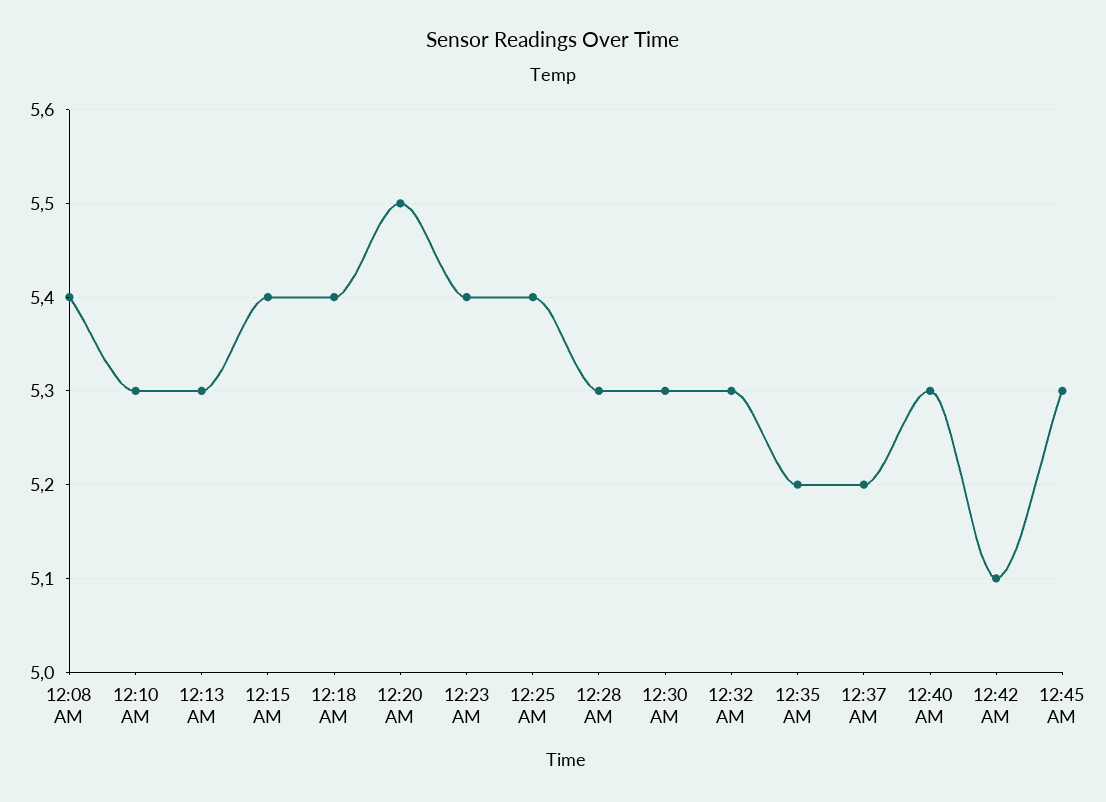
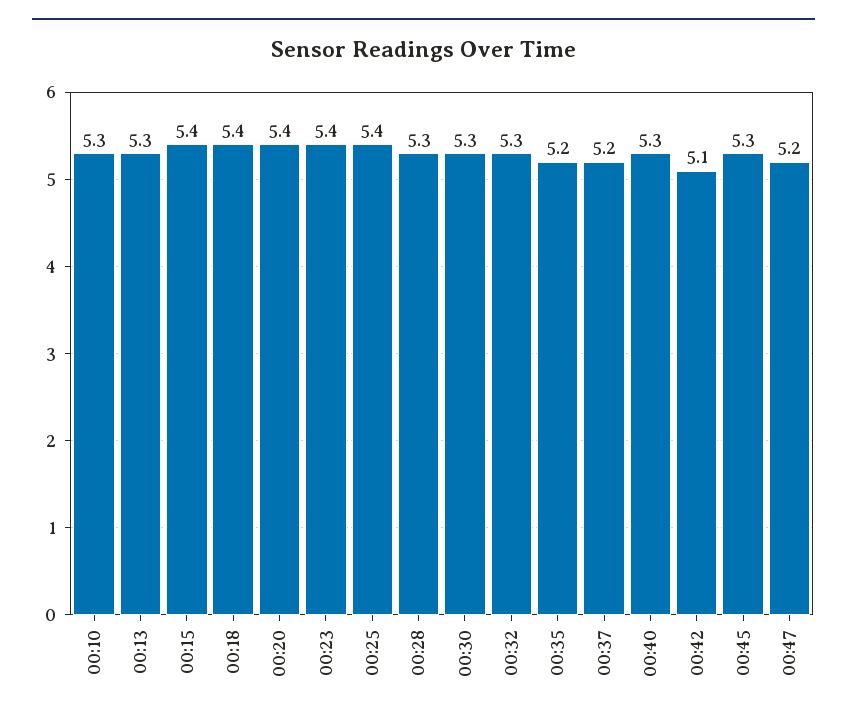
12:08 AM: 5.4 -> none
12:20 AM: 5.5 -> 5.4
00:47: none -> 5.2

